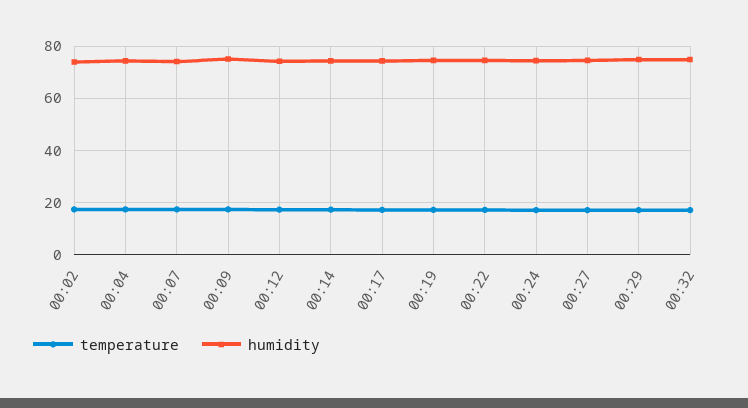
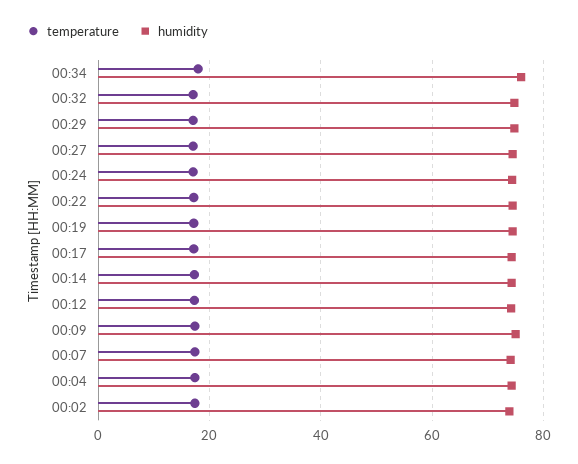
temperature, 00:34: none -> 18
humidity, 00:34: none -> 76

